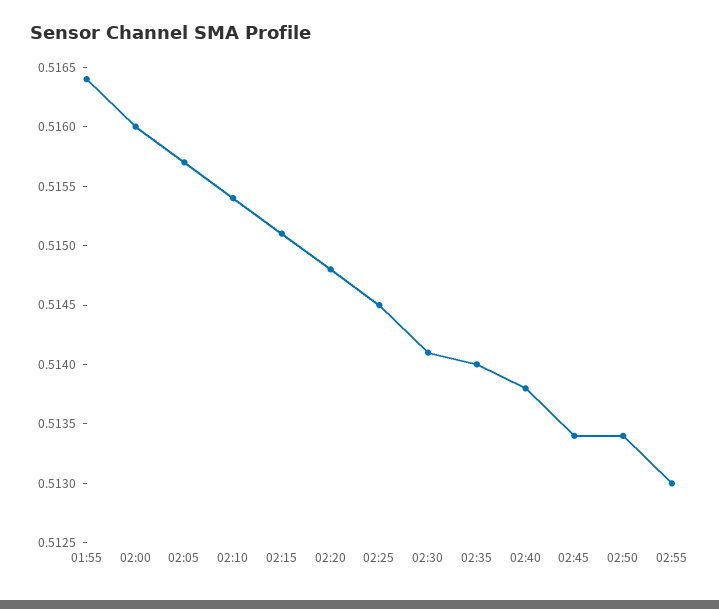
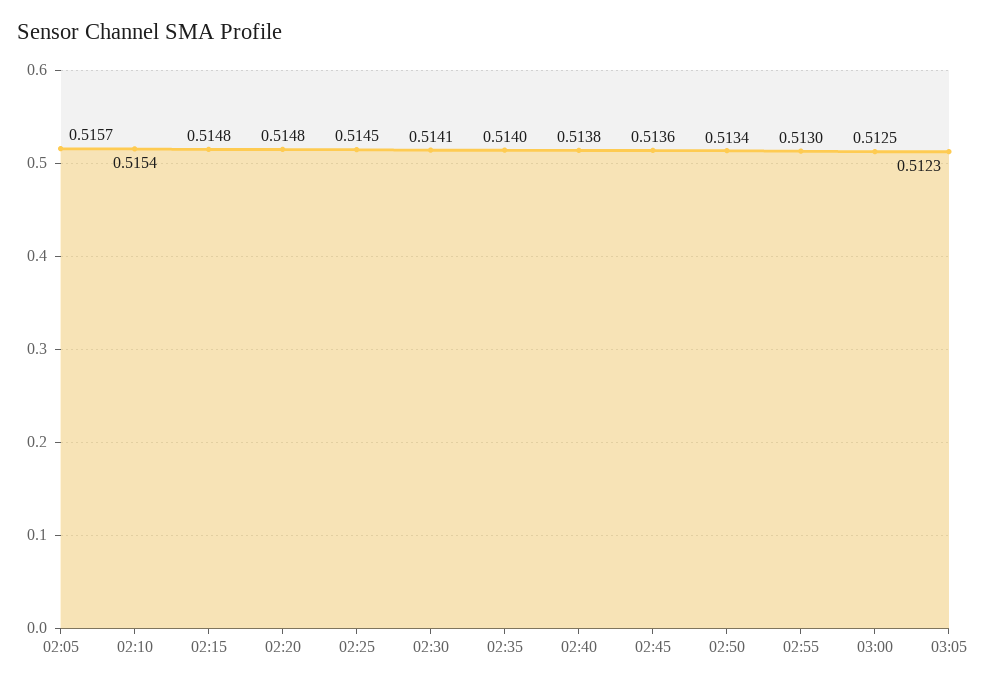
01:55: 0.5164 -> none
02:00: 0.516 -> none
02:15: 0.5151 -> 0.5148
02:45: 0.5134 -> 0.5136
03:00: none -> 0.5125
03:05: none -> 0.5123

